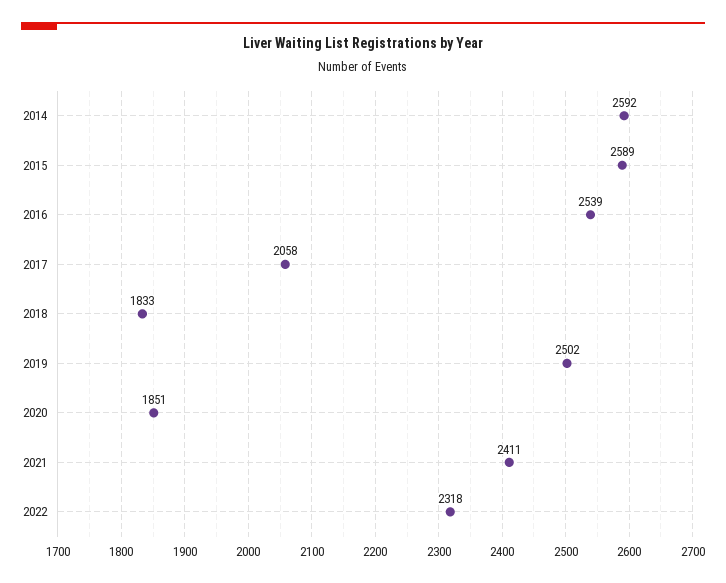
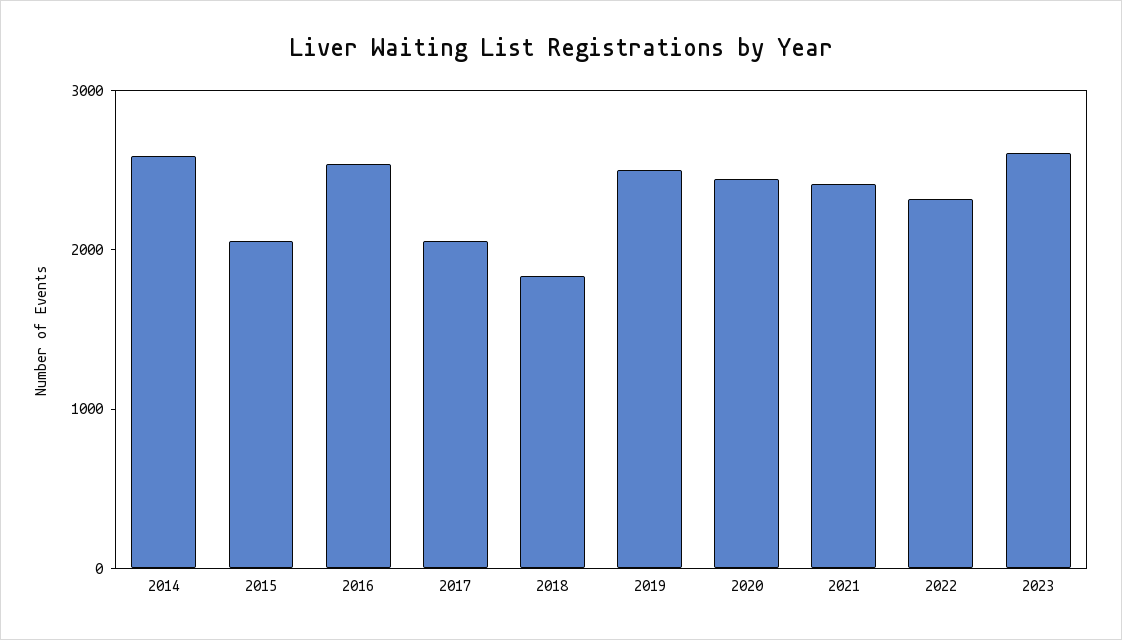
2015: 2589 -> 2000
2020: 1851 -> 2400
2023: none -> 2600

